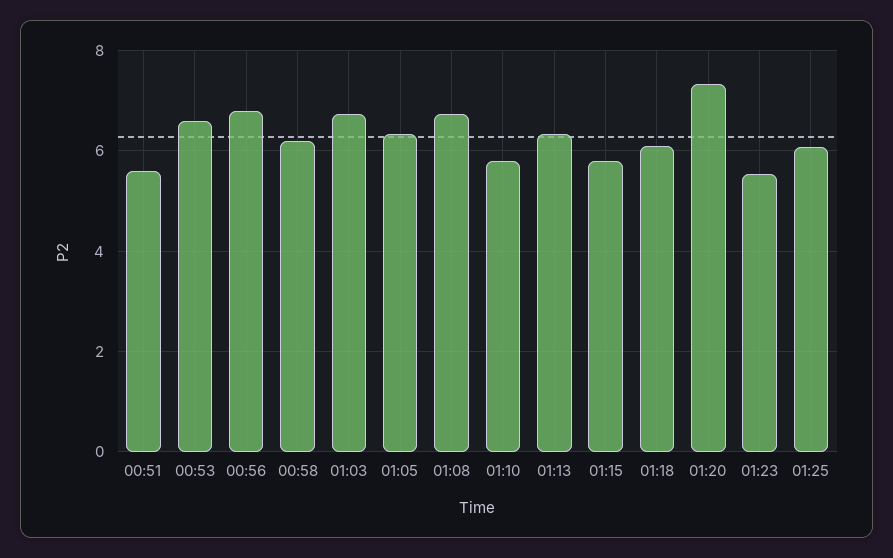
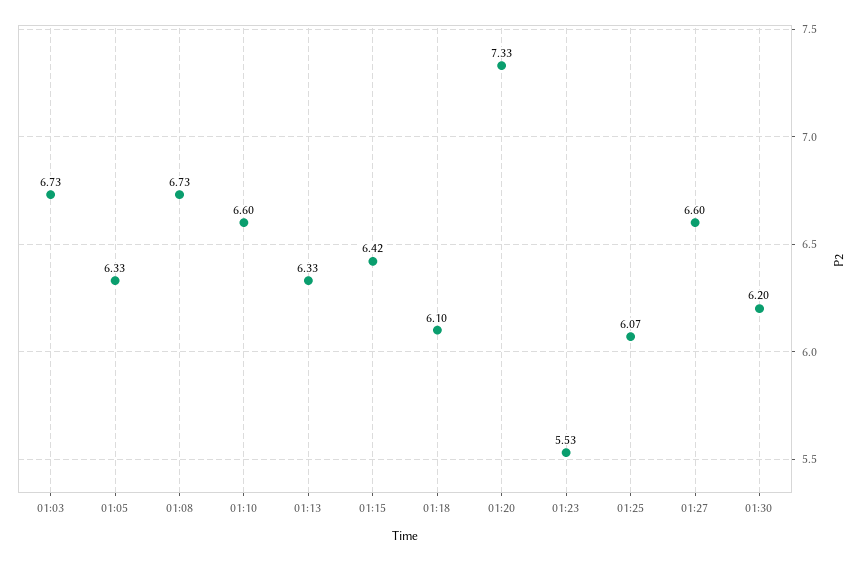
00:51: 5.6 -> none
00:53: 6.6 -> none
00:56: 6.8 -> none
00:58: 6.2 -> none
01:10: 5.8 -> 6.6
01:15: 5.8 -> 6.42
01:27: none -> 6.6
01:30: none -> 6.2

